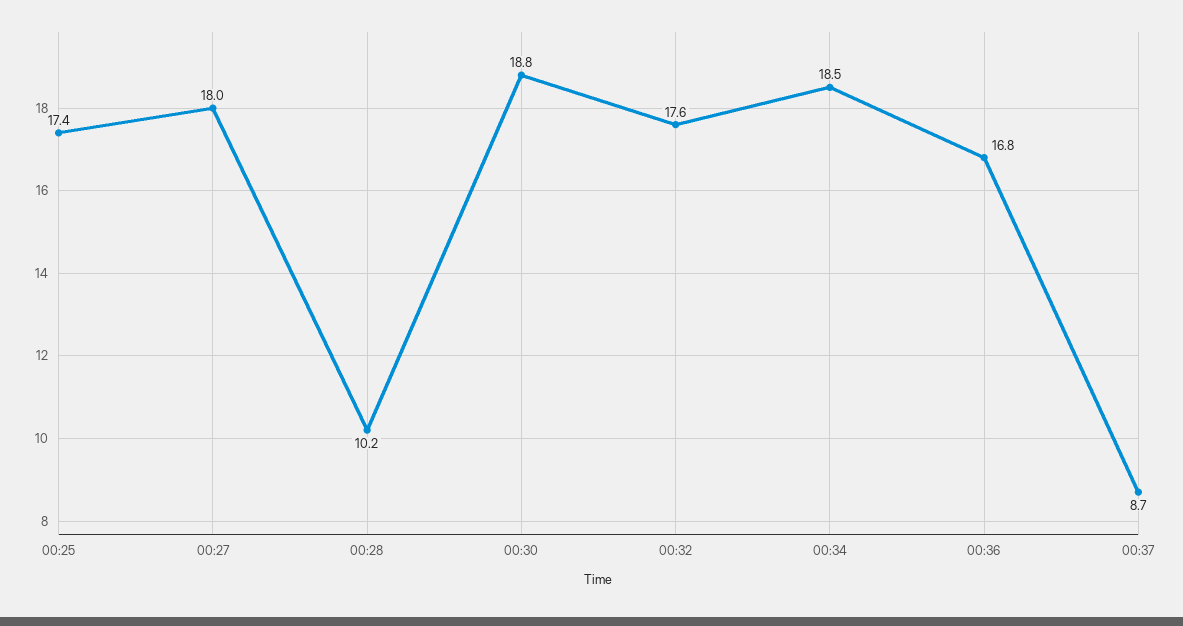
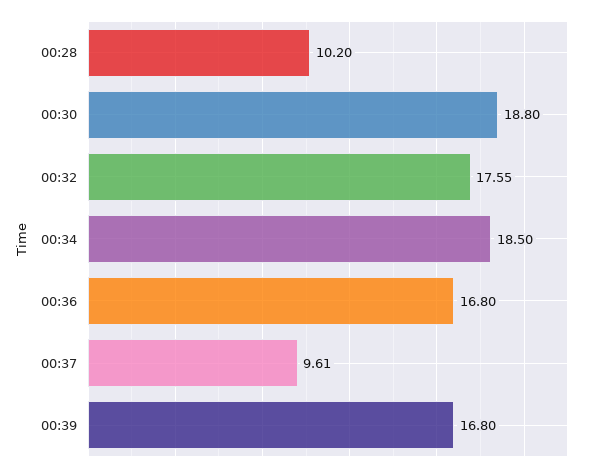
00:25: 17.4 -> none
00:27: 18 -> none
00:37: 8.7 -> 9.61
00:39: none -> 16.8

